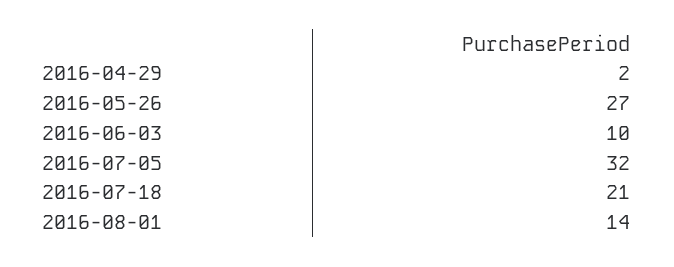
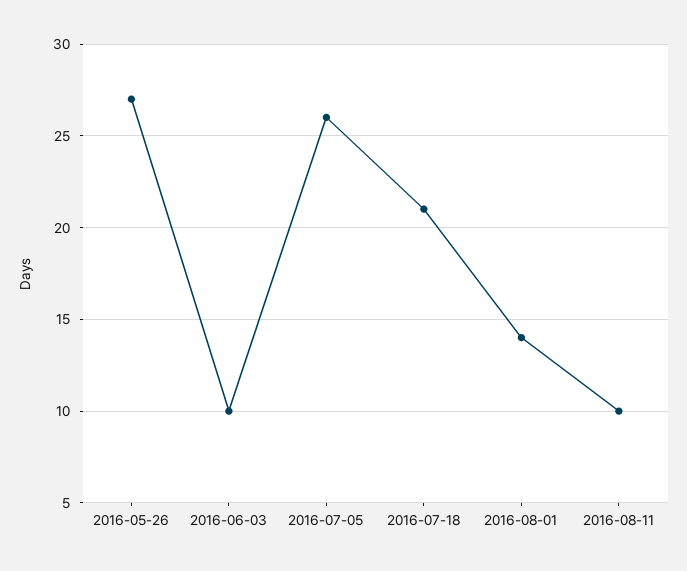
2016-04-29: 2 -> none
2016-07-05: 32 -> 26
2016-08-11: none -> 10

